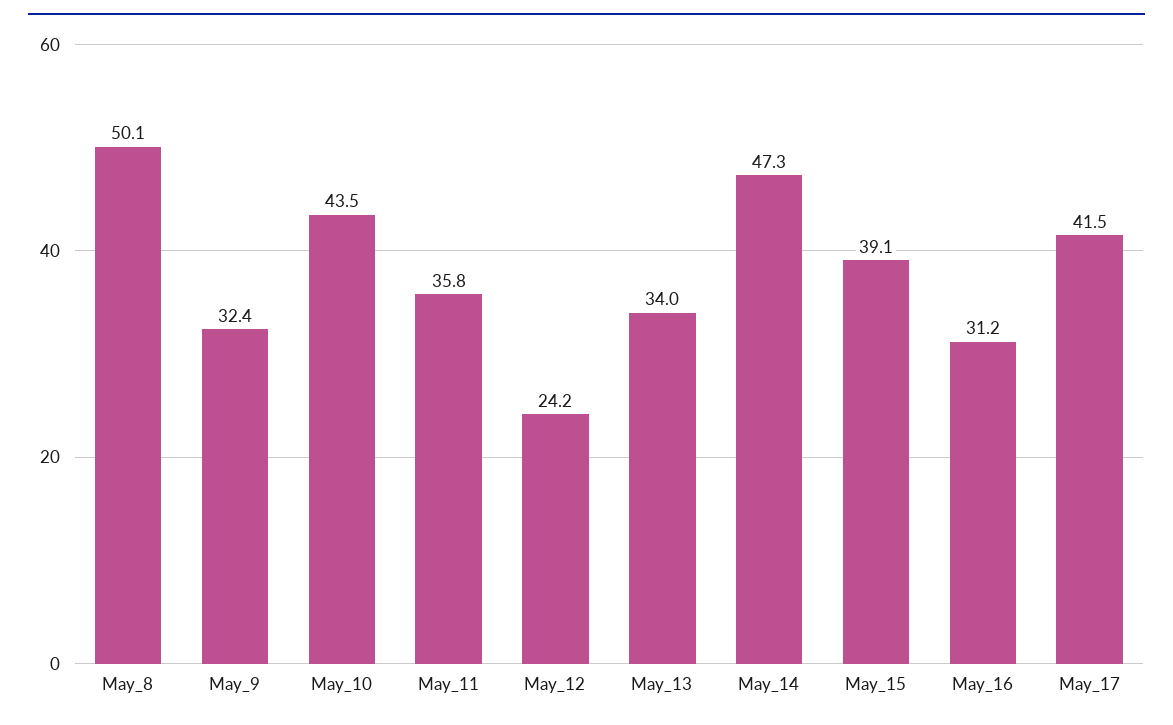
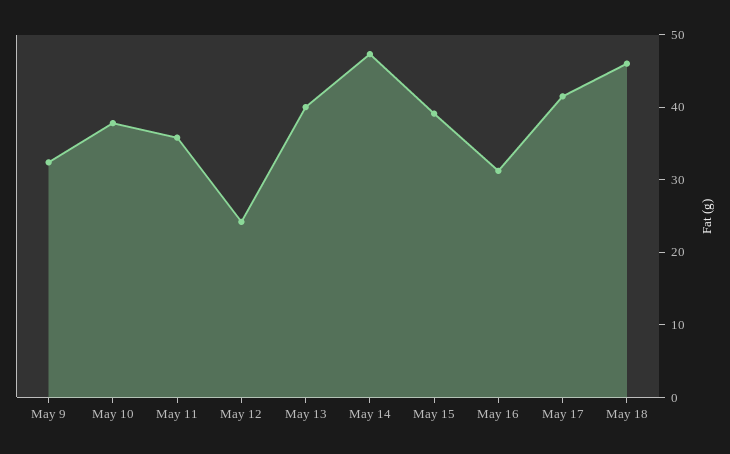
May_8: 50.1 -> none
May_10: 43.5 -> 38
May_13: 34 -> 40
May 18: none -> 46

